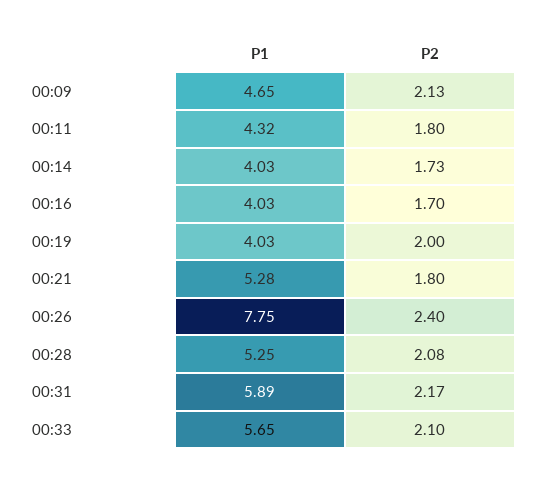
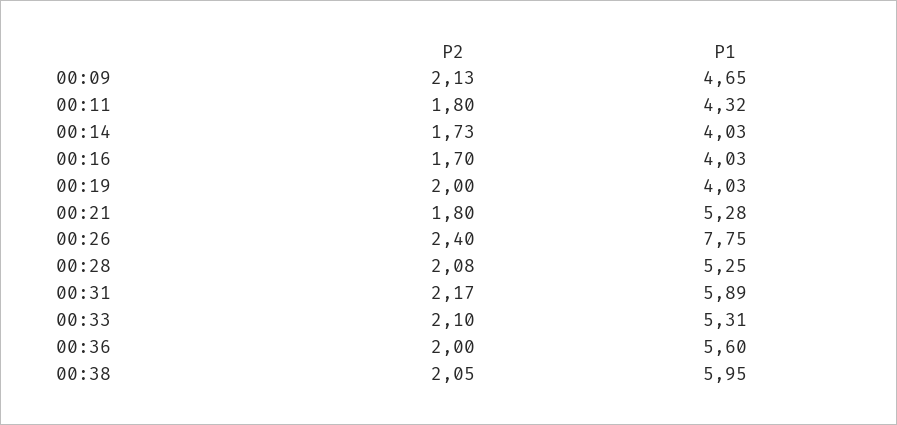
P1, 00:33: 5.65 -> 5.31
P2, 00:36: none -> 2
P1, 00:36: none -> 5.6
P2, 00:38: none -> 2.05
P1, 00:38: none -> 5.95

